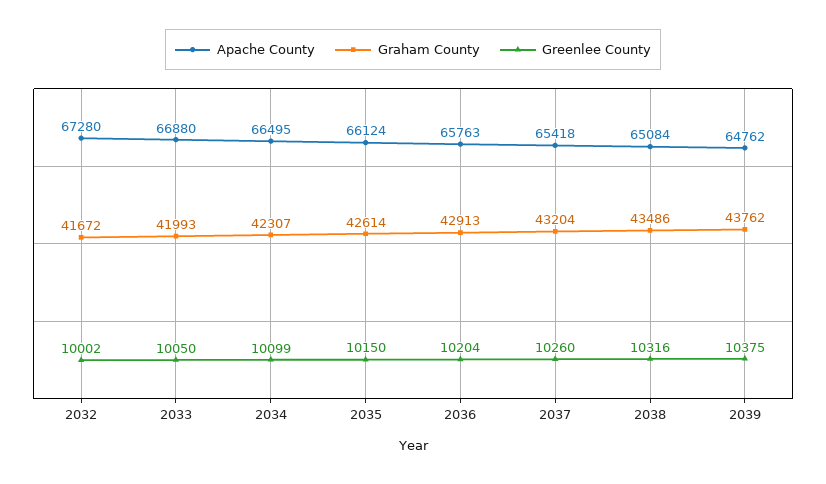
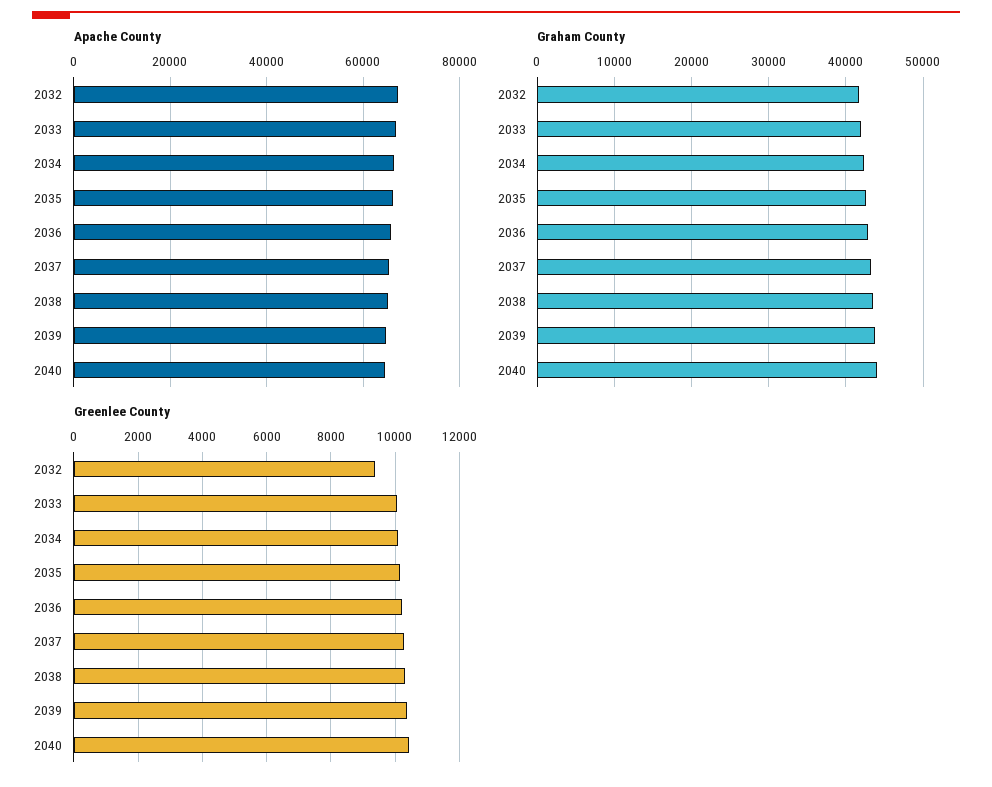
Greenlee County, 2032: 10002 -> 9400
Apache County, 2040: none -> 64000
Graham County, 2040: none -> 44000
Greenlee County, 2040: none -> 10400

